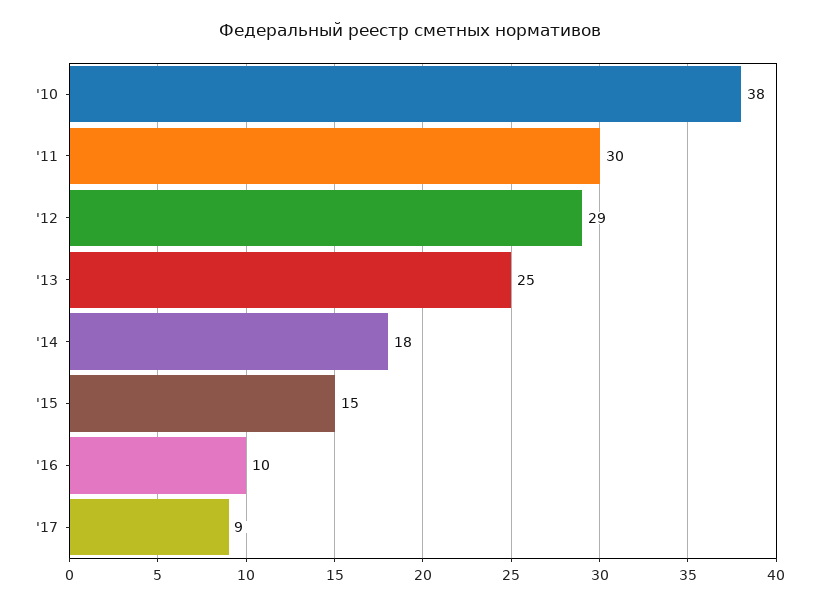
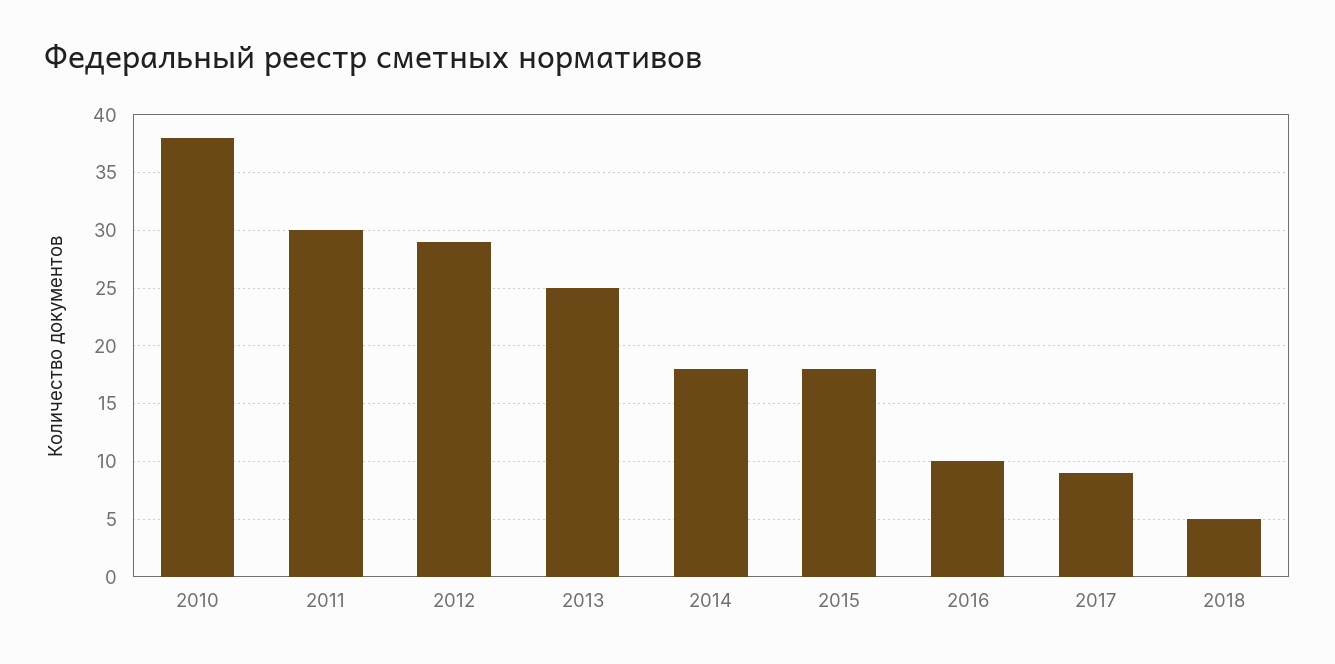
'15: 15 -> 18
2018: none -> 5

